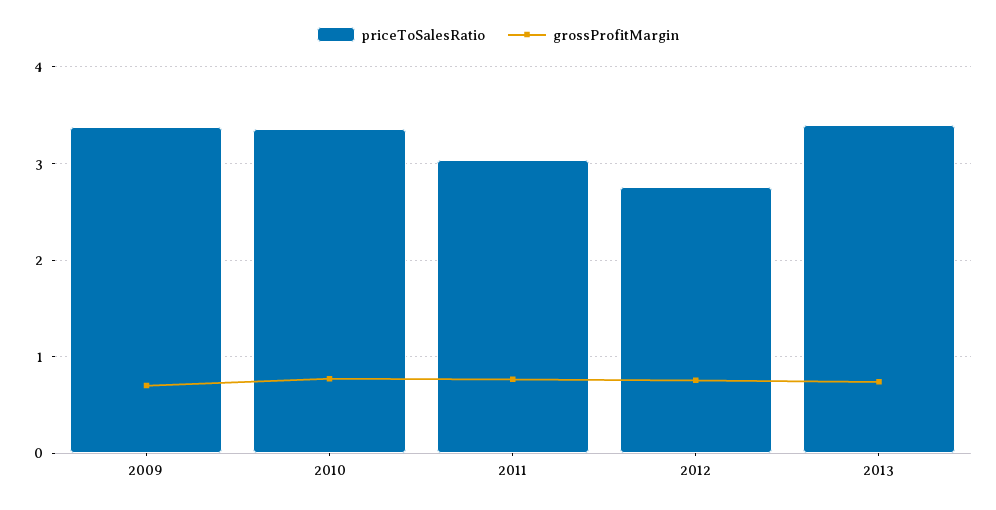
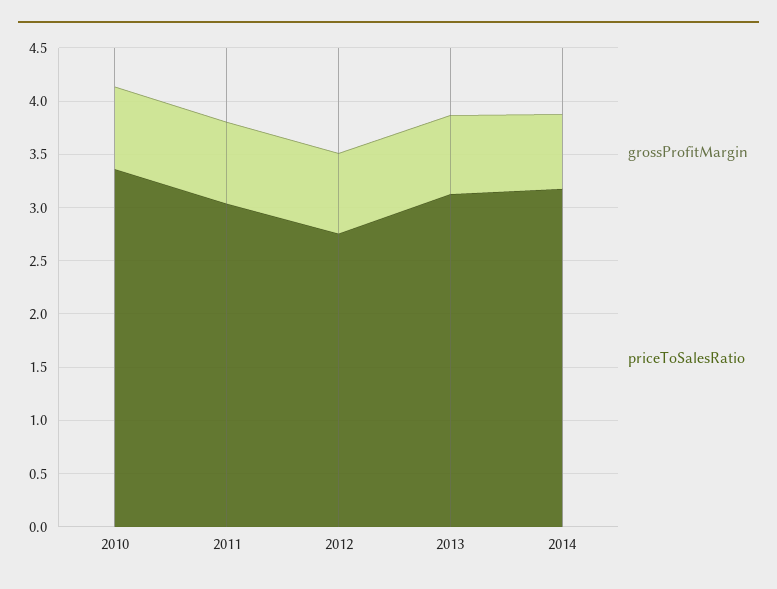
priceToSalesRatio, 2009: 3.4 -> none
grossProfitMargin, 2009: 0.7 -> none
priceToSalesRatio, 2013: 3.4 -> 3.1
grossProfitMargin, 2014: none -> 0.7
priceToSalesRatio, 2014: none -> 3.2

